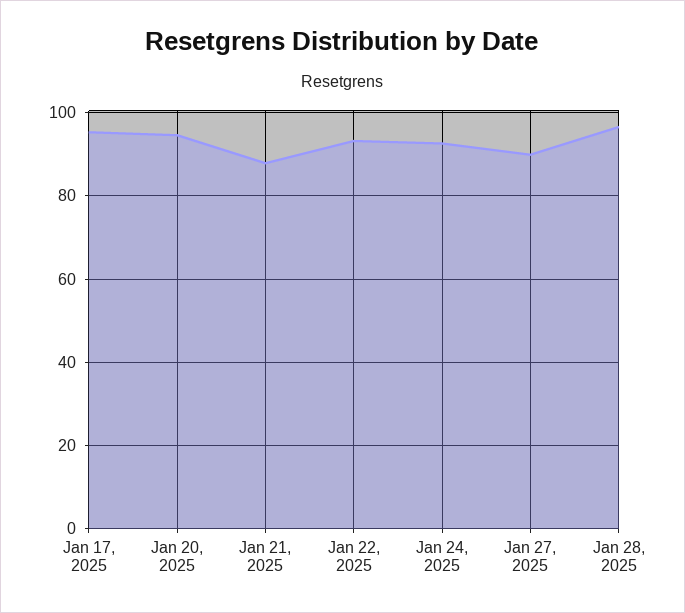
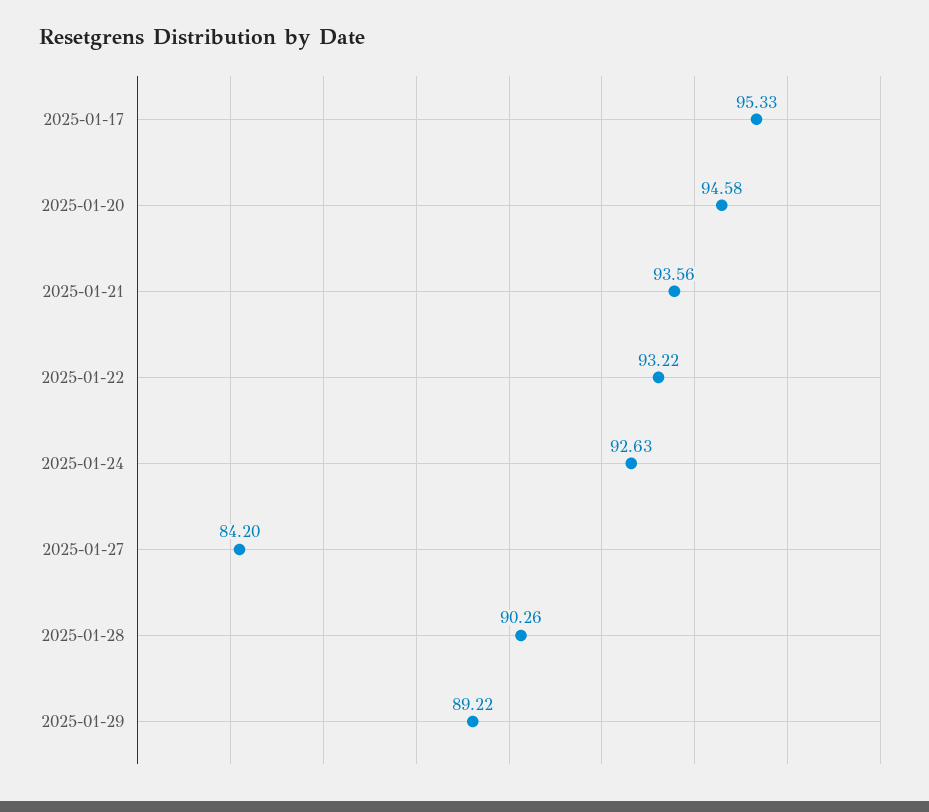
Jan 21, 2025: 88 -> 93.56
Jan 27, 2025: 90 -> 84.2
Jan 28, 2025: 96 -> 90.26
2025-01-29: none -> 89.22

